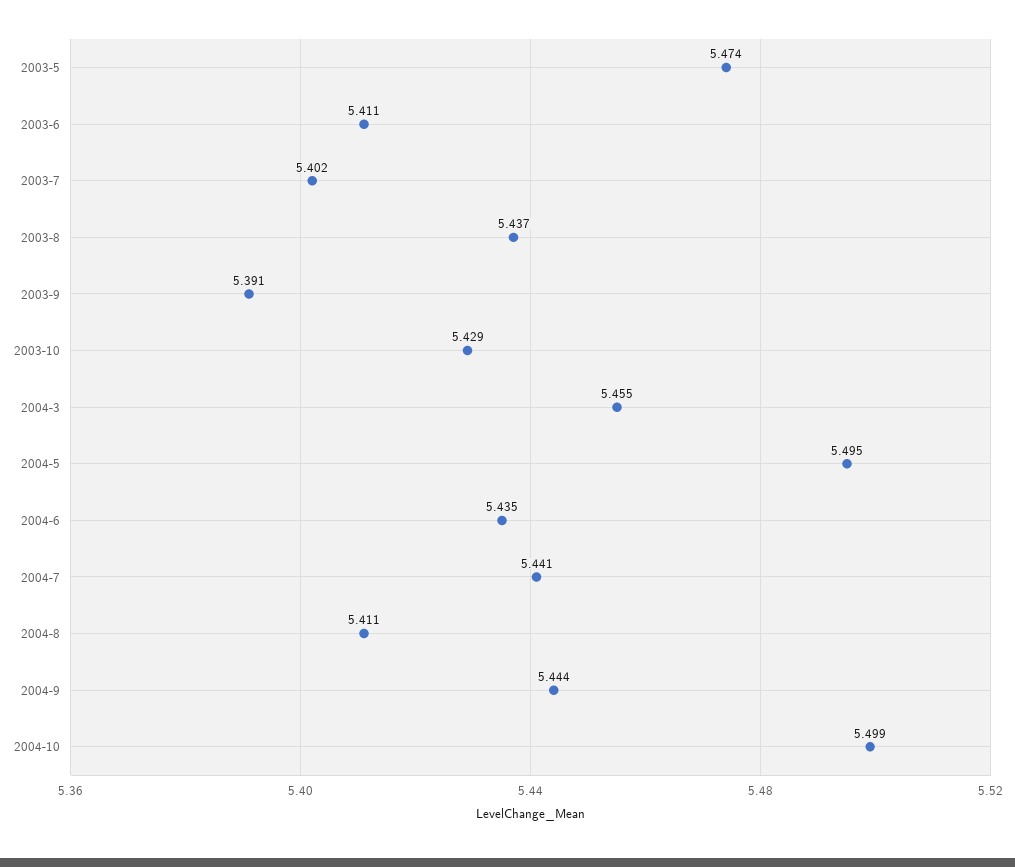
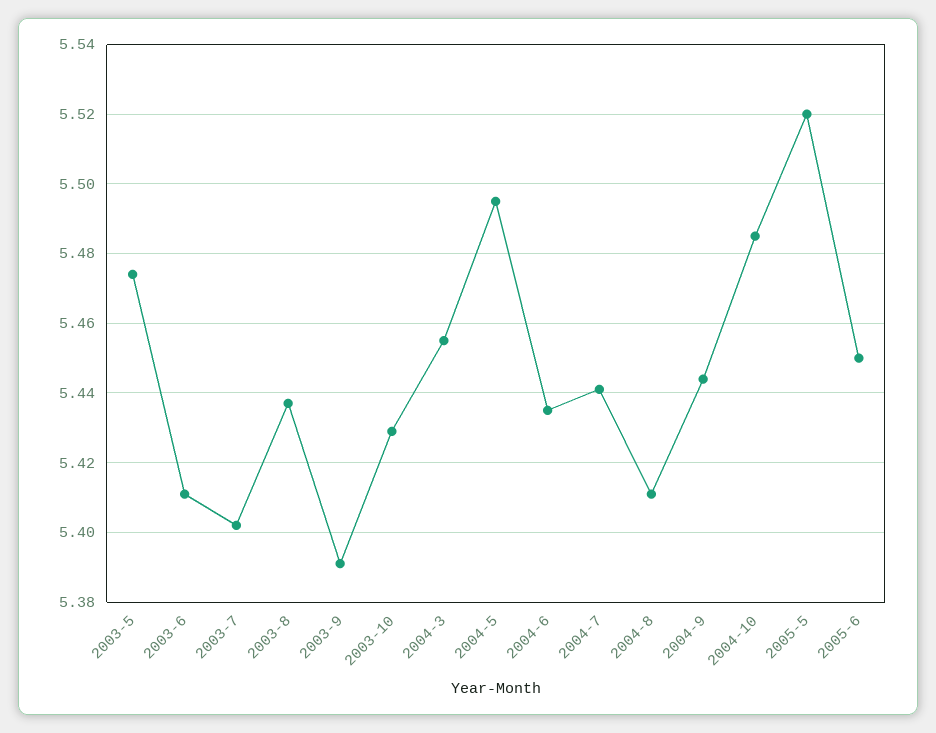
2004-10: 5.499 -> 5.485
2005-5: none -> 5.52
2005-6: none -> 5.45

